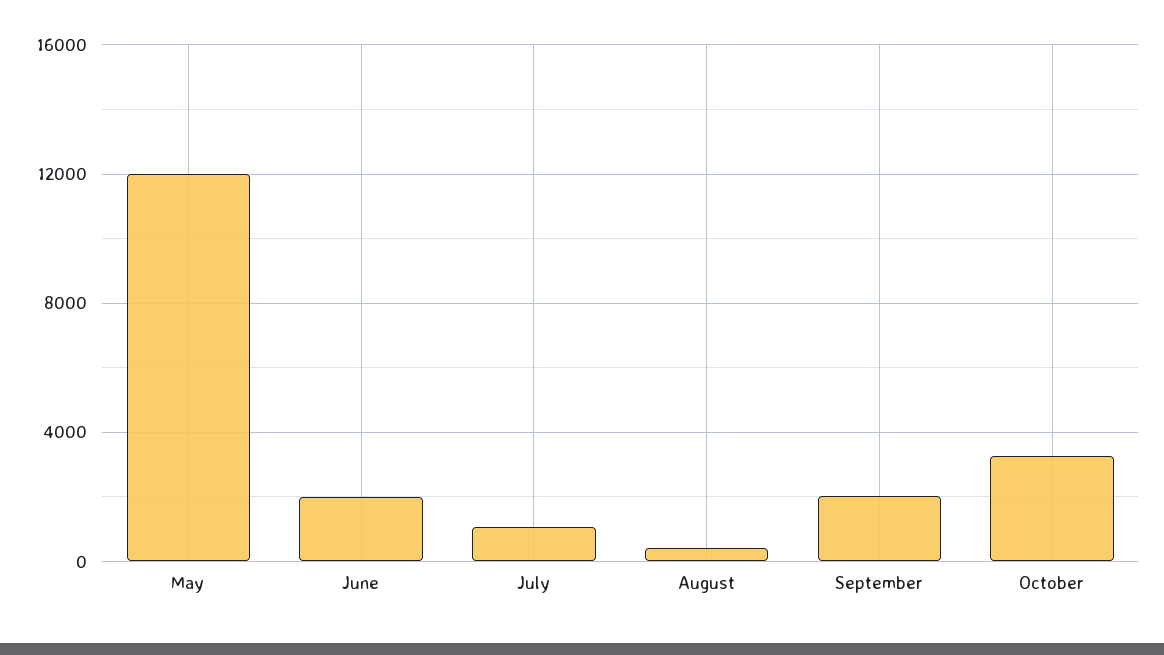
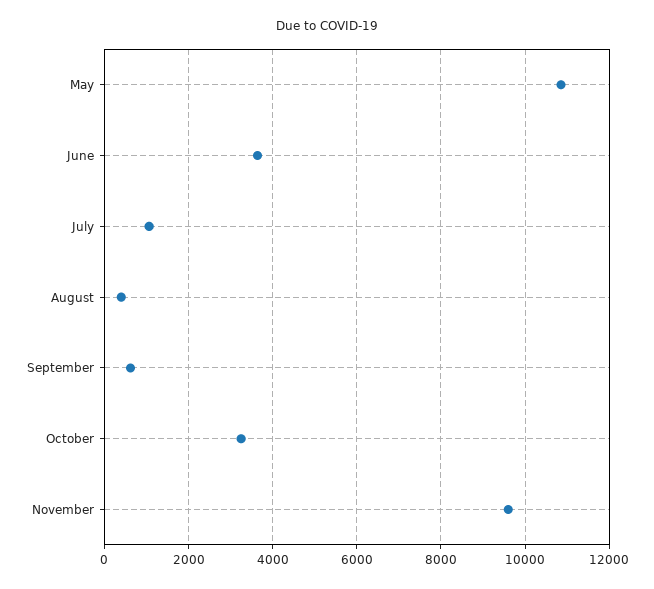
May: 12000 -> 10800
June: 2000 -> 3600
September: 2000 -> 600
November: none -> 9600

